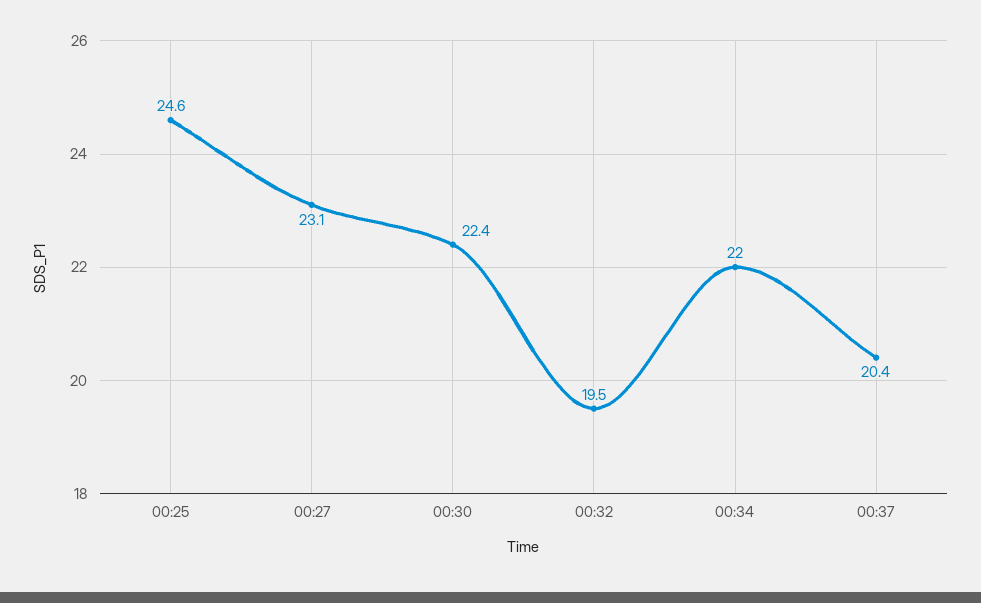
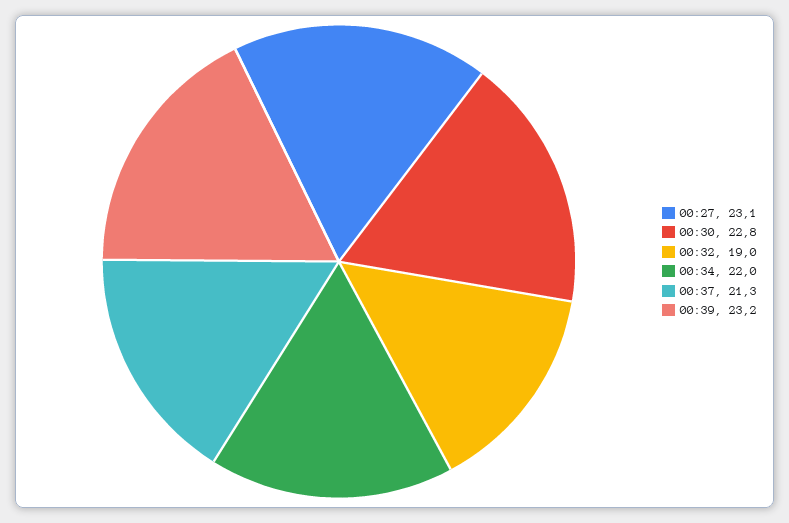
00:25: 24.6 -> none
00:30: 22.4 -> 22.8
00:32: 19.5 -> 19
00:37: 20.4 -> 21.3
00:39: none -> 23.2

